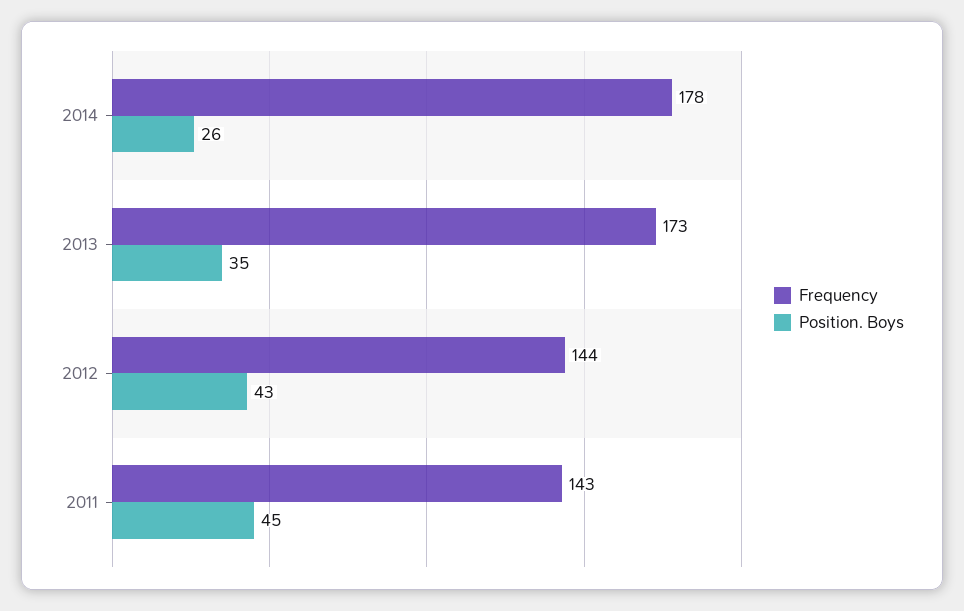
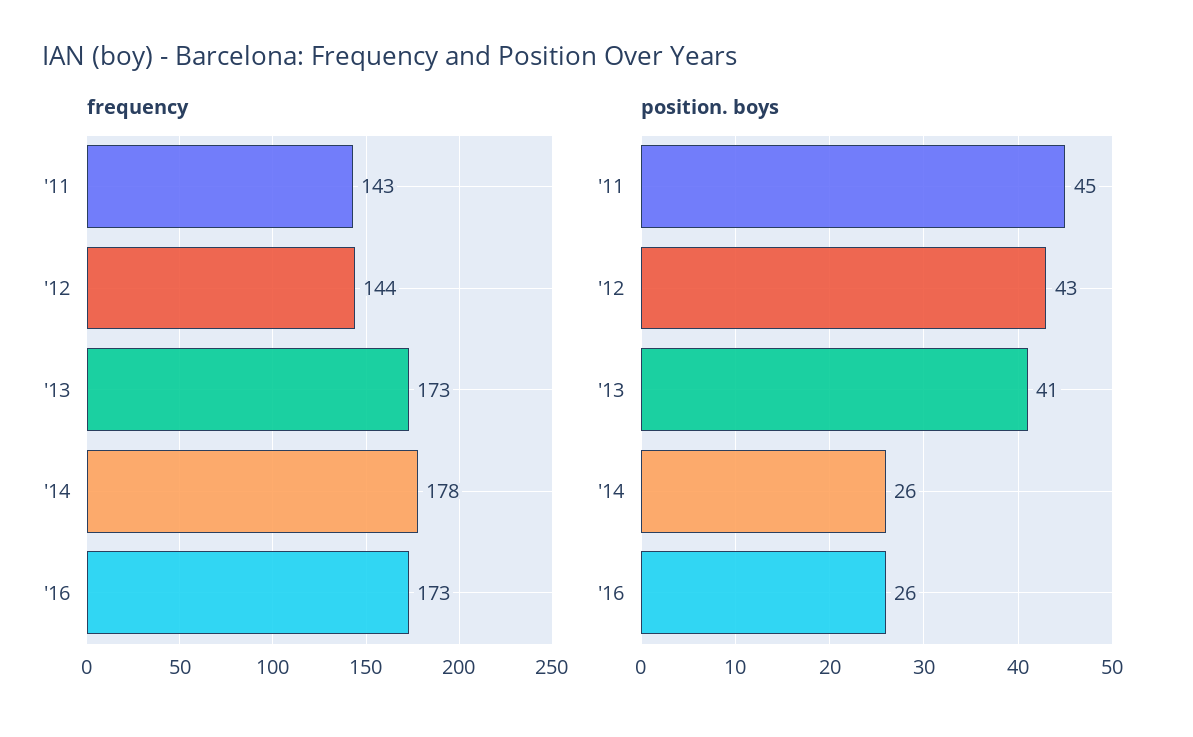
Position. Boys, 2013: 35 -> 41
Frequency, '16: none -> 173
Position. Boys, '16: none -> 26

